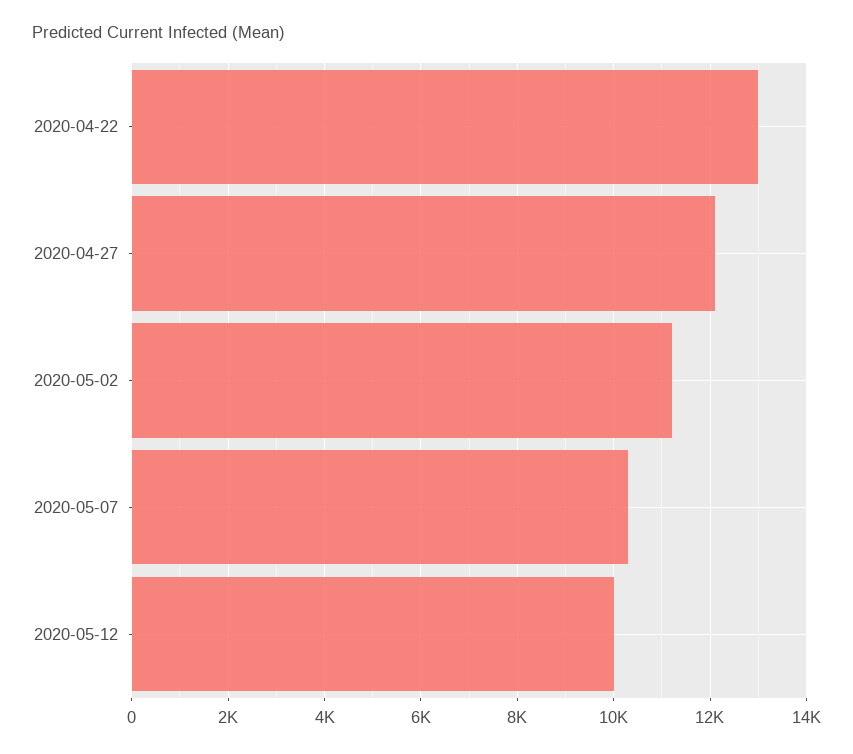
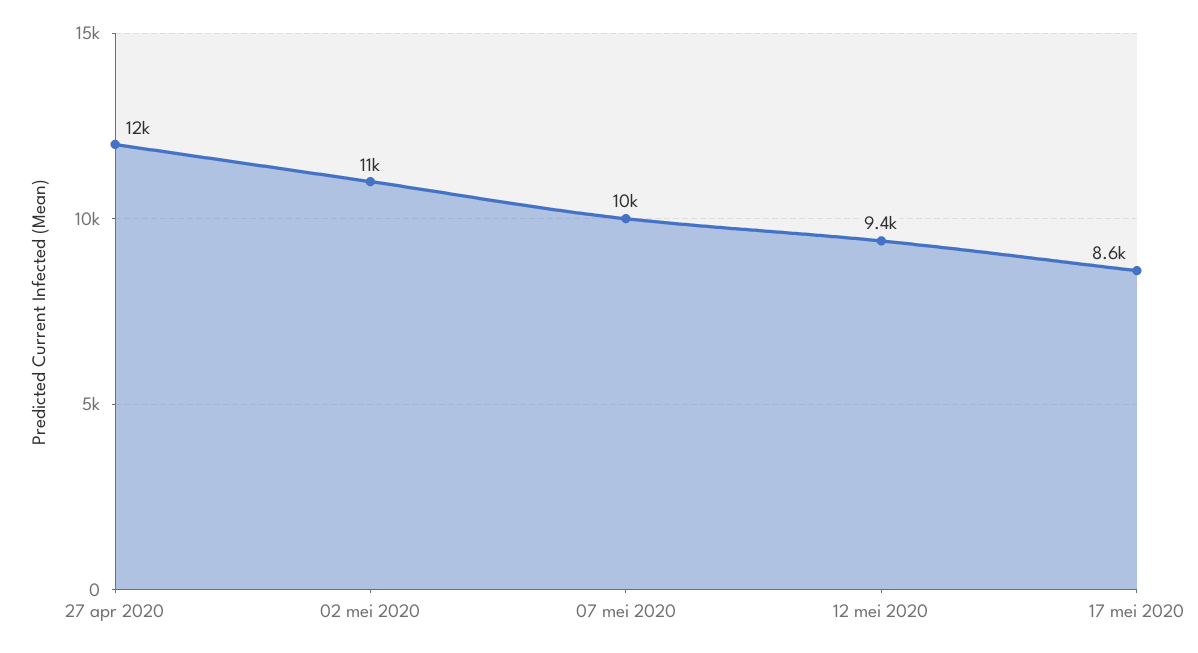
2020-04-22: 13000 -> none
2020-05-12: 10000 -> 9400
17 mei 2020: none -> 8600

